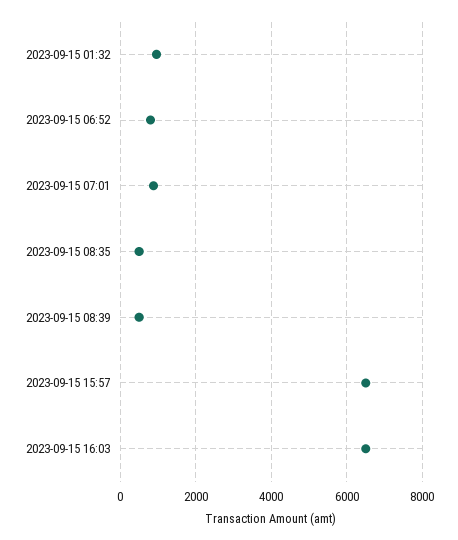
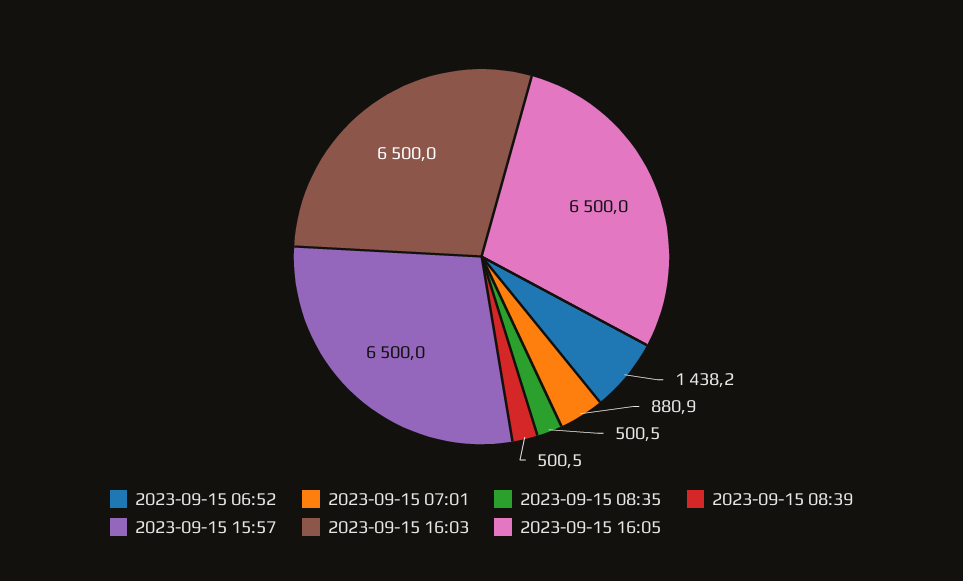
2023-09-15 01:32: 1000 -> none
2023-09-15 06:52: 800 -> 1438.2
2023-09-15 16:05: none -> 6500

